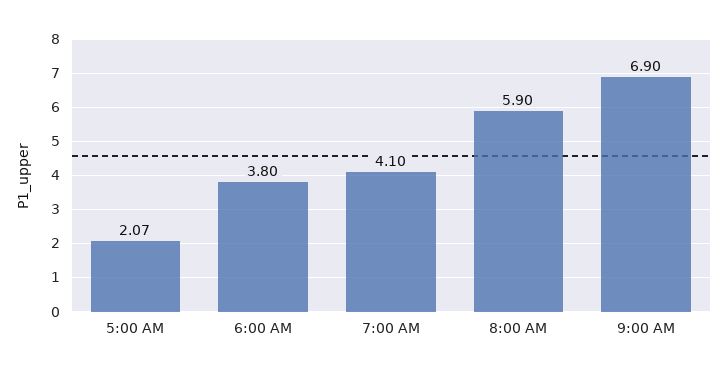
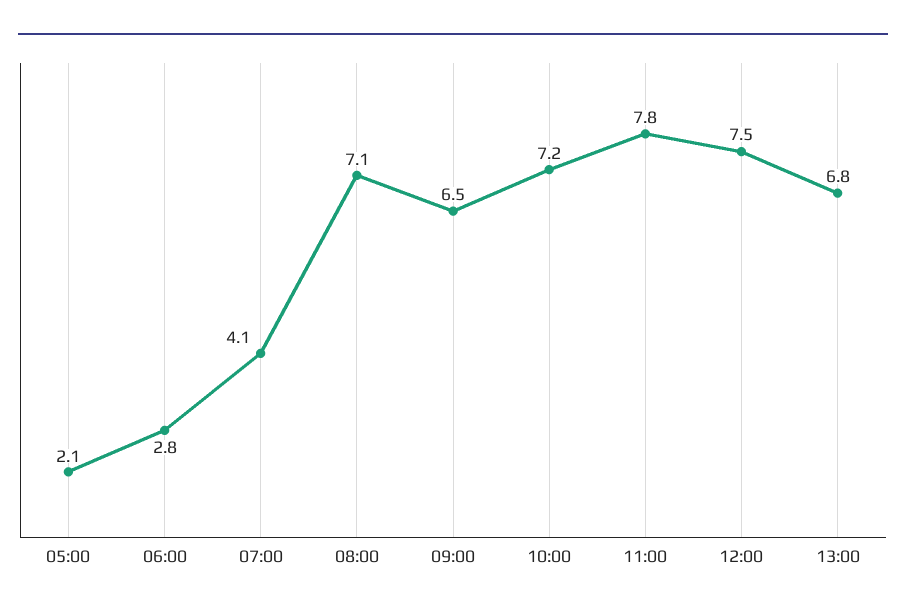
6:00 AM: 3.8 -> 2.8
8:00 AM: 5.9 -> 7.1
9:00 AM: 6.9 -> 6.5
10:00: none -> 7.2
11:00: none -> 7.8
12:00: none -> 7.5
13:00: none -> 6.8

